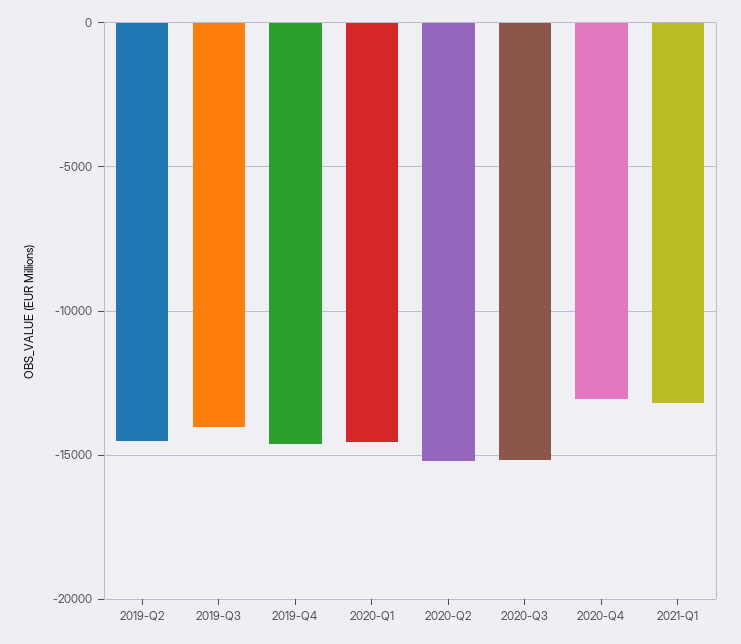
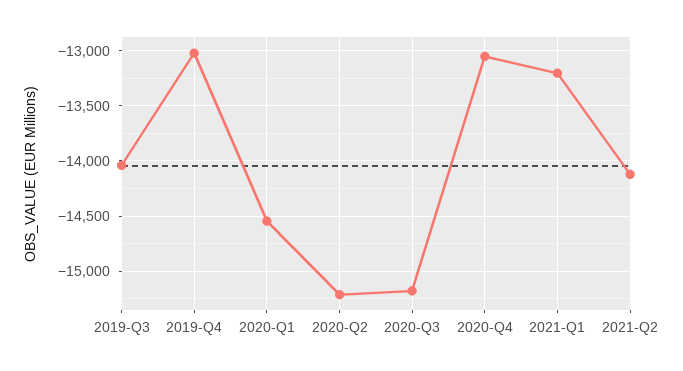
2019-Q2: -14500 -> none
2019-Q4: -14500 -> -13000
2021-Q2: none -> -14100

